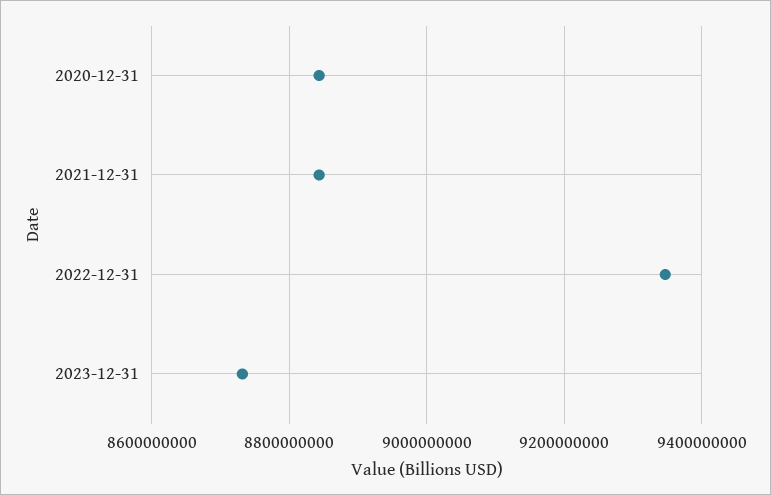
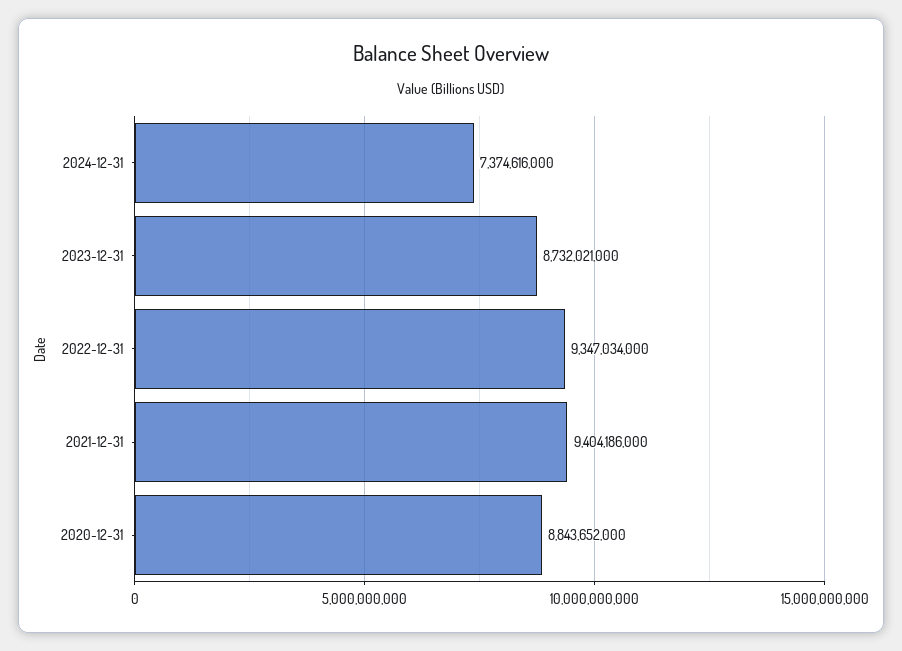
2021-12-31: 8840000000 -> 9404186000
2024-12-31: none -> 7374616000

